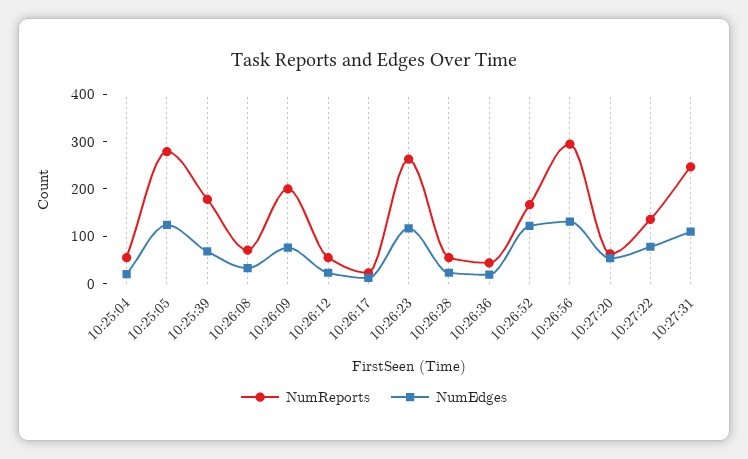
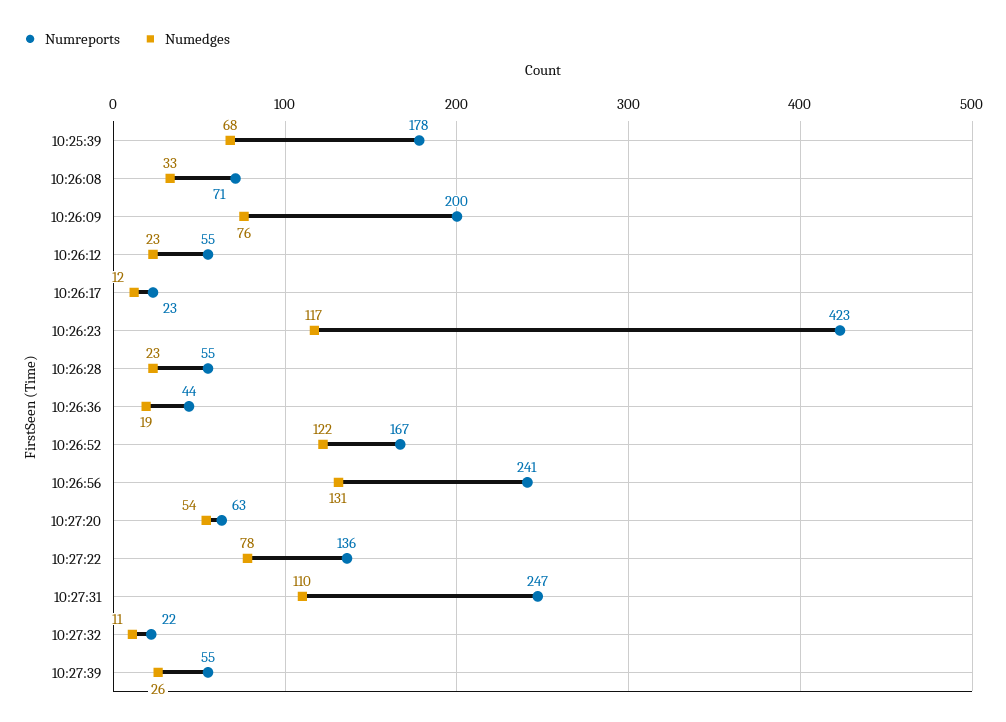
NumReports, 10:25:04: 60 -> none
NumEdges, 10:25:04: 20 -> none
NumReports, 10:25:05: 280 -> none
NumEdges, 10:25:05: 120 -> none
NumReports, 10:26:23: 260 -> 423
NumReports, 10:26:56: 300 -> 241
NumReports, 10:27:32: none -> 22
NumEdges, 10:27:32: none -> 11
NumReports, 10:27:39: none -> 55
NumEdges, 10:27:39: none -> 26

